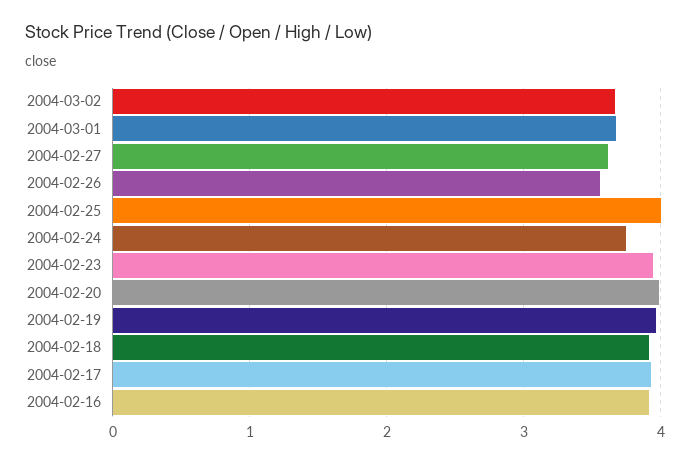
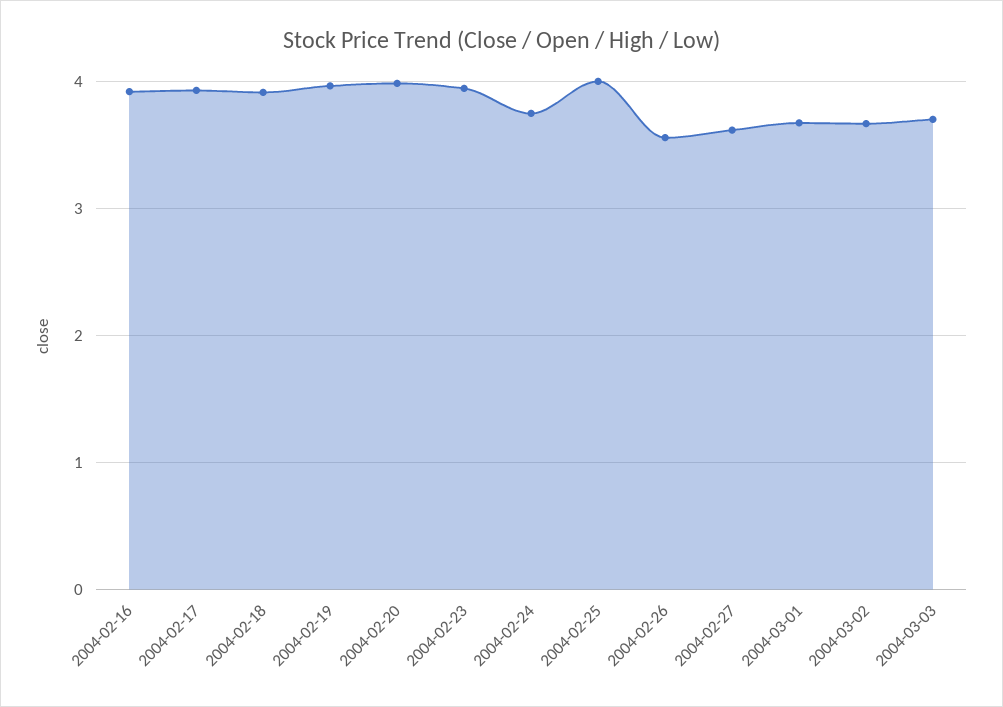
2004-03-03: none -> 3.7

